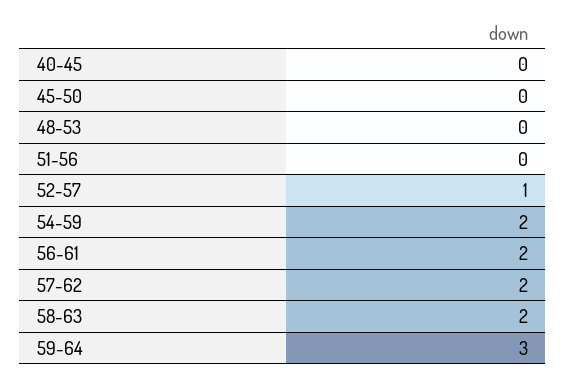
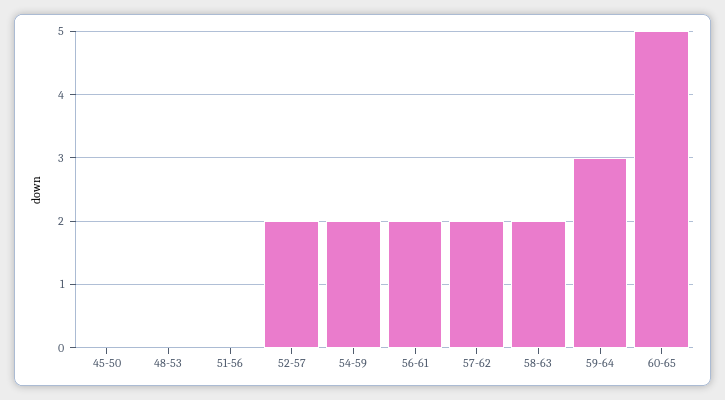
40-45: 0 -> none
52-57: 1 -> 2
60-65: none -> 5

